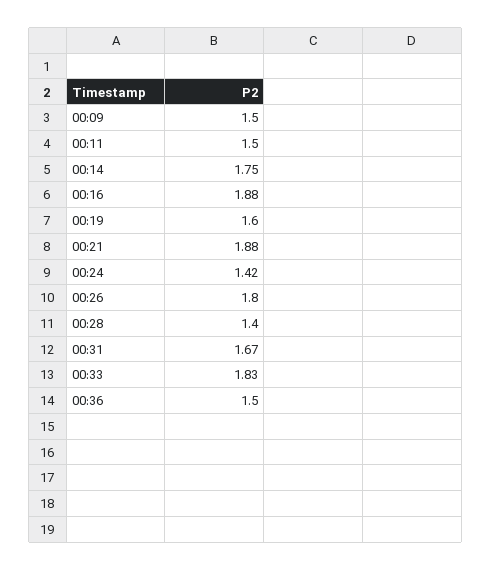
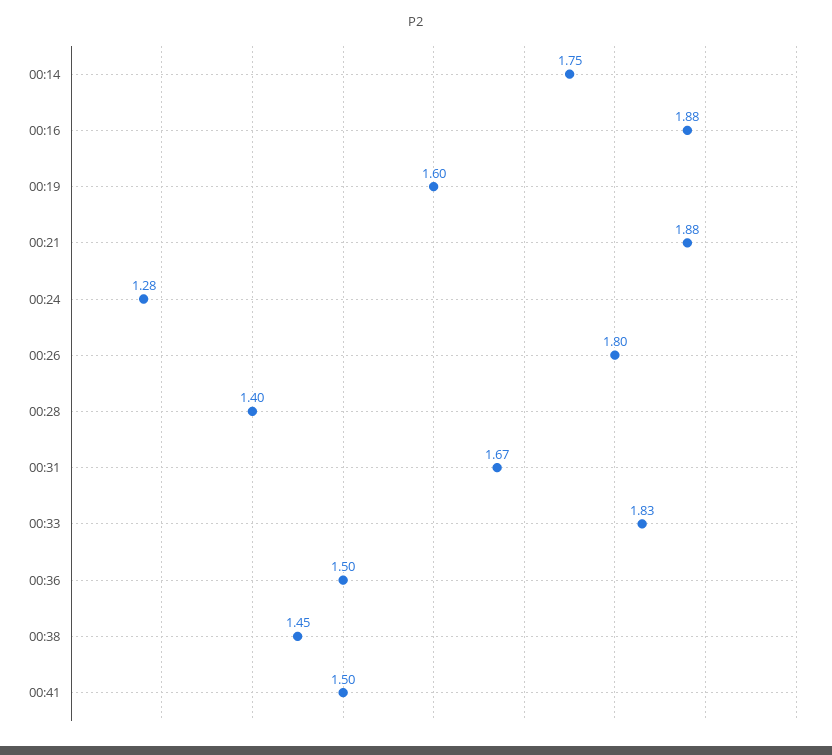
00:09: 1.5 -> none
00:11: 1.5 -> none
00:24: 1.42 -> 1.28
00:38: none -> 1.45
00:41: none -> 1.5

